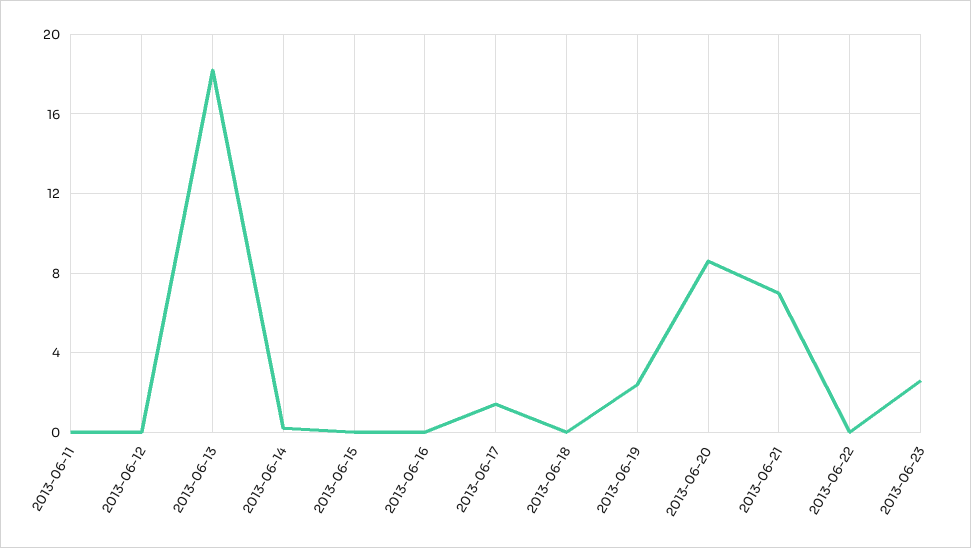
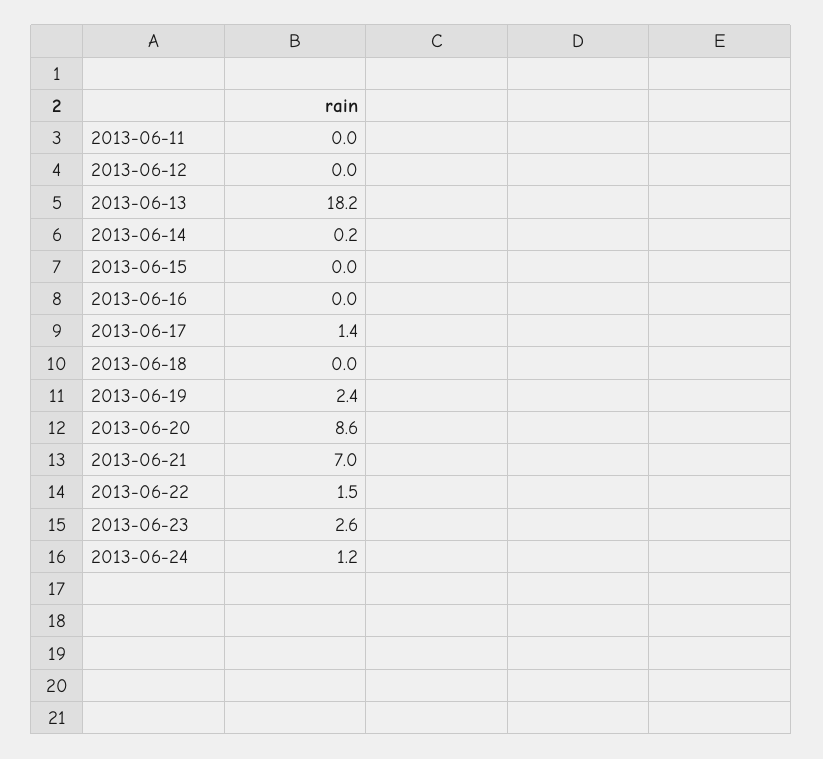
2013-06-22: 0 -> 1.5
2013-06-24: none -> 1.2

